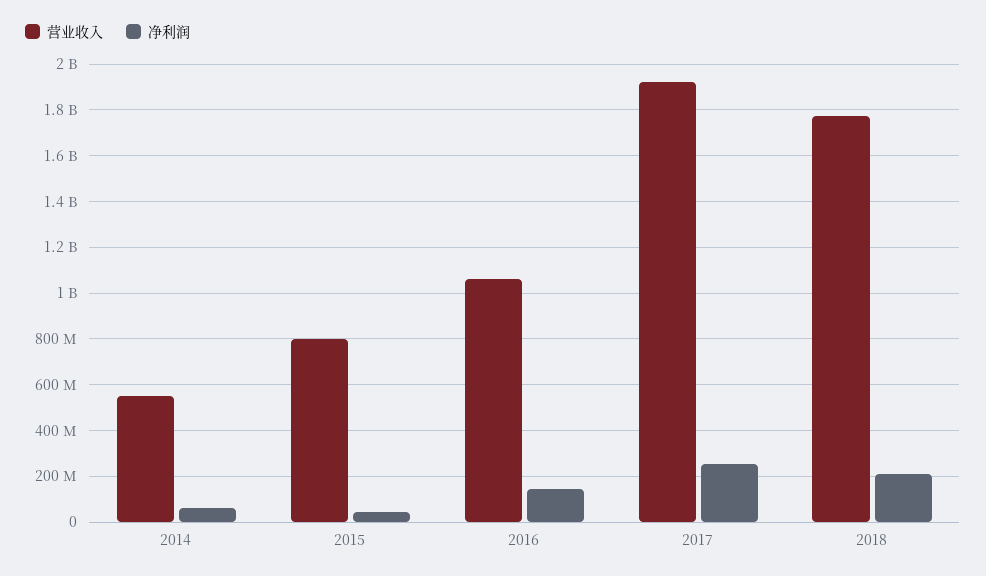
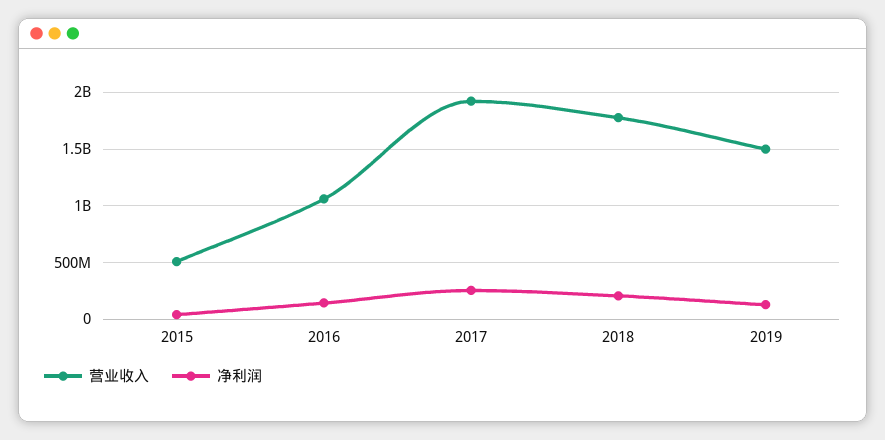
营业收入, 2014: 550000000 -> none
净利润, 2014: 50000000 -> none
营业收入, 2015: 800000000 -> 500000000
营业收入, 2019: none -> 1500000000
净利润, 2019: none -> 100000000

